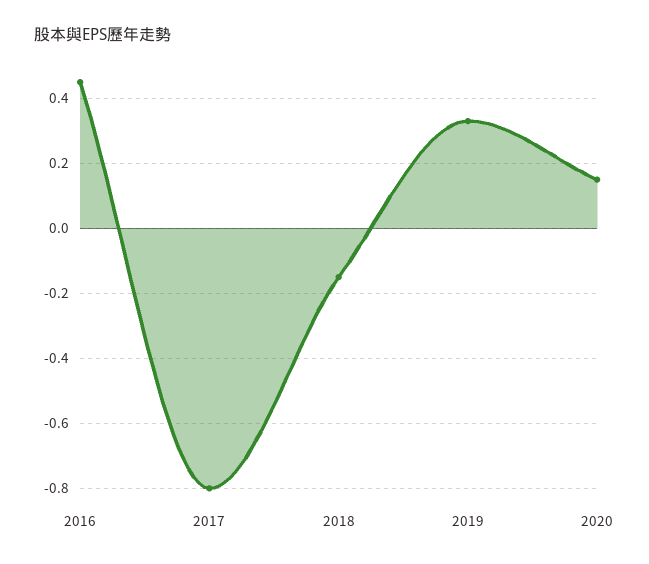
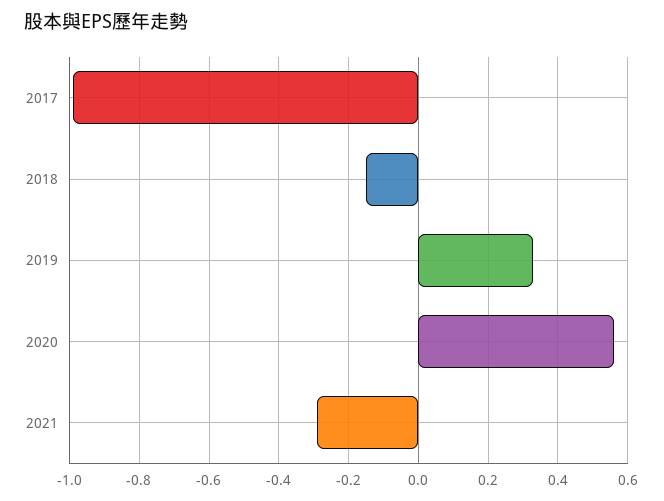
2016: 0.45 -> none
2017: -0.8 -> -1
2020: 0.15 -> 0.55
2021: none -> -0.3

